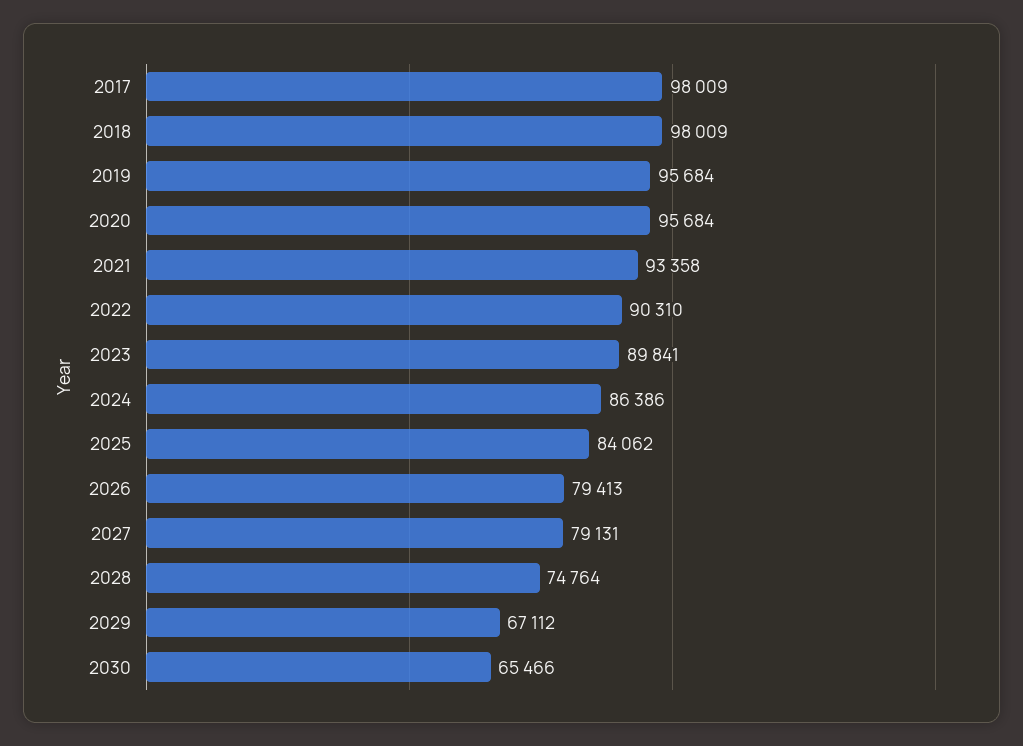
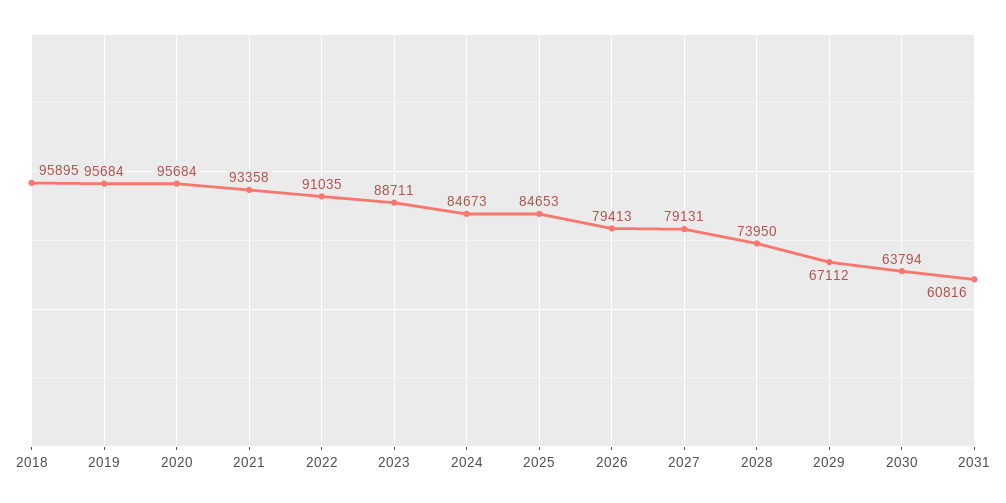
2017: 98009 -> none
2018: 98009 -> 95895
2022: 90310 -> 91035
2023: 89841 -> 88711
2024: 86386 -> 84673
2025: 84062 -> 84653
2028: 74764 -> 73950
2030: 65466 -> 63794
2031: none -> 60816

